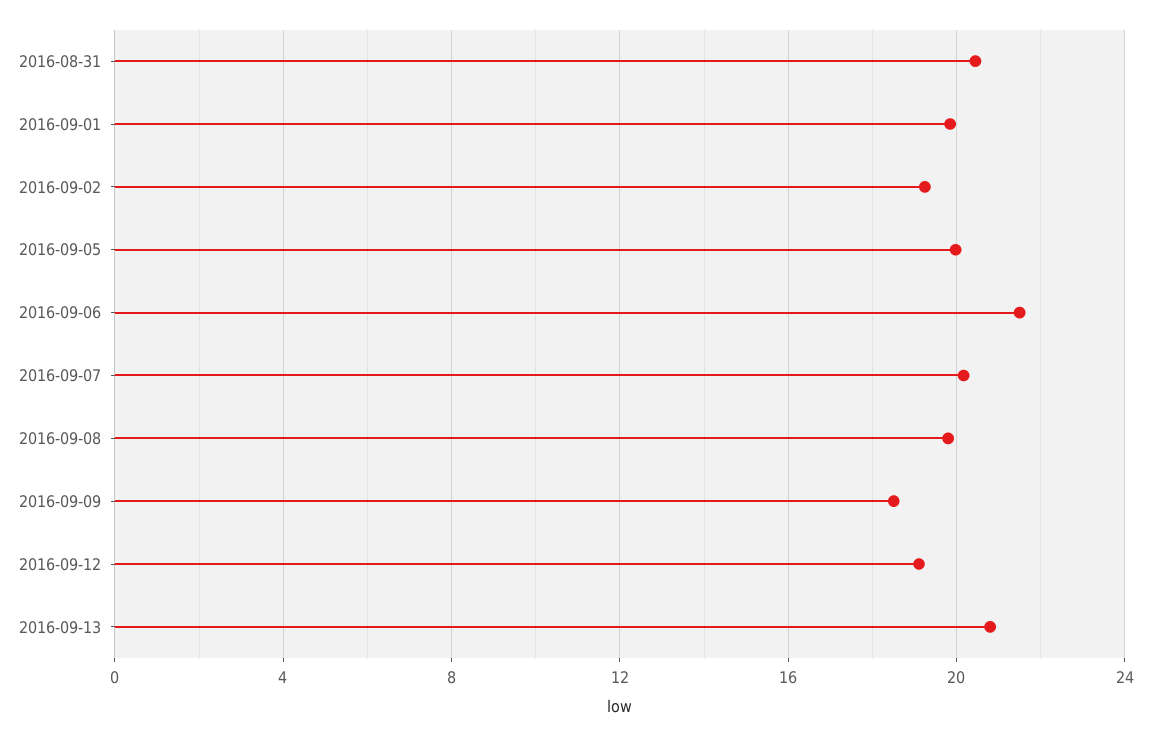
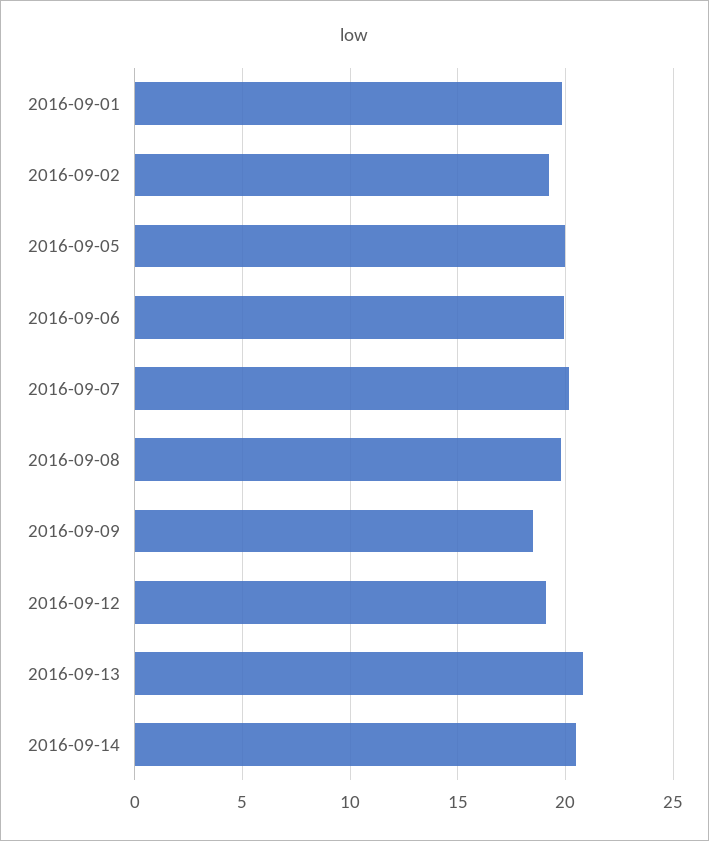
2016-08-31: 20.5 -> none
2016-09-06: 21.5 -> 20
2016-09-14: none -> 20.5

